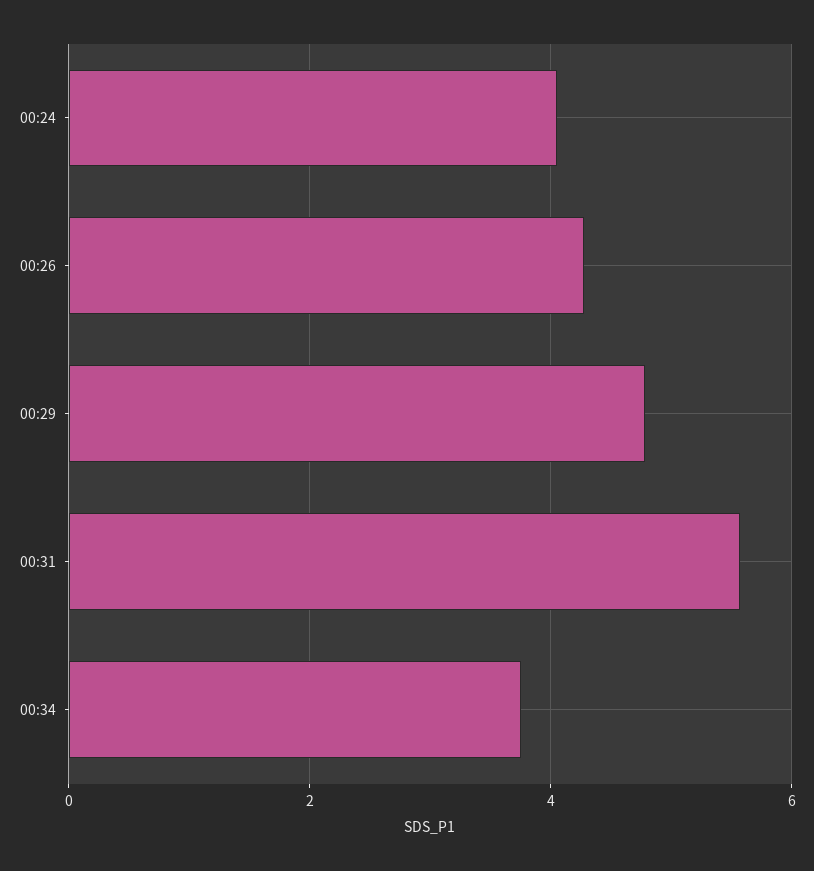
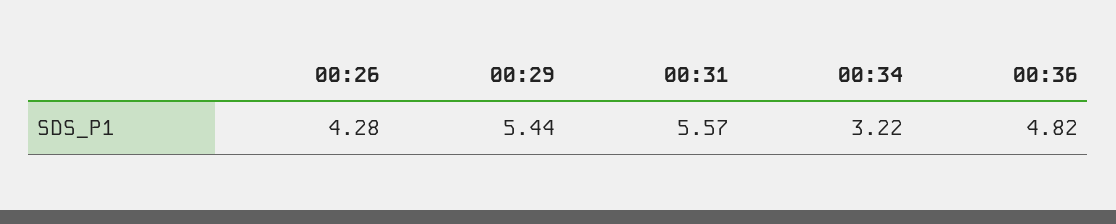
00:24: 4 -> none
00:29: 4.8 -> 5.44
00:34: 3.8 -> 3.22
00:36: none -> 4.82

